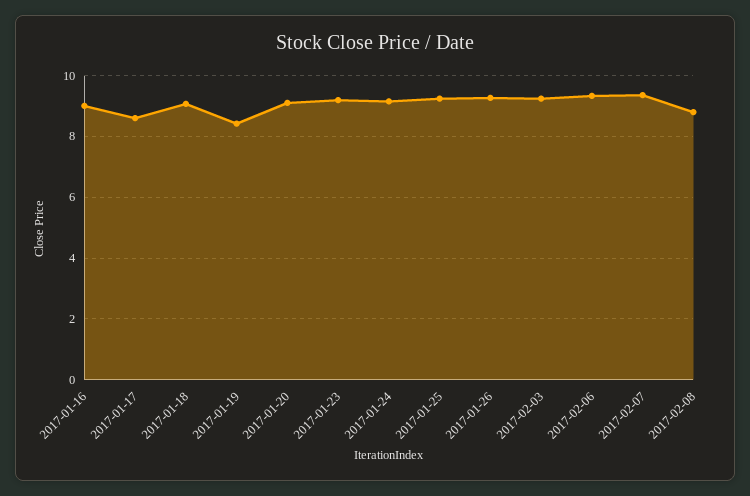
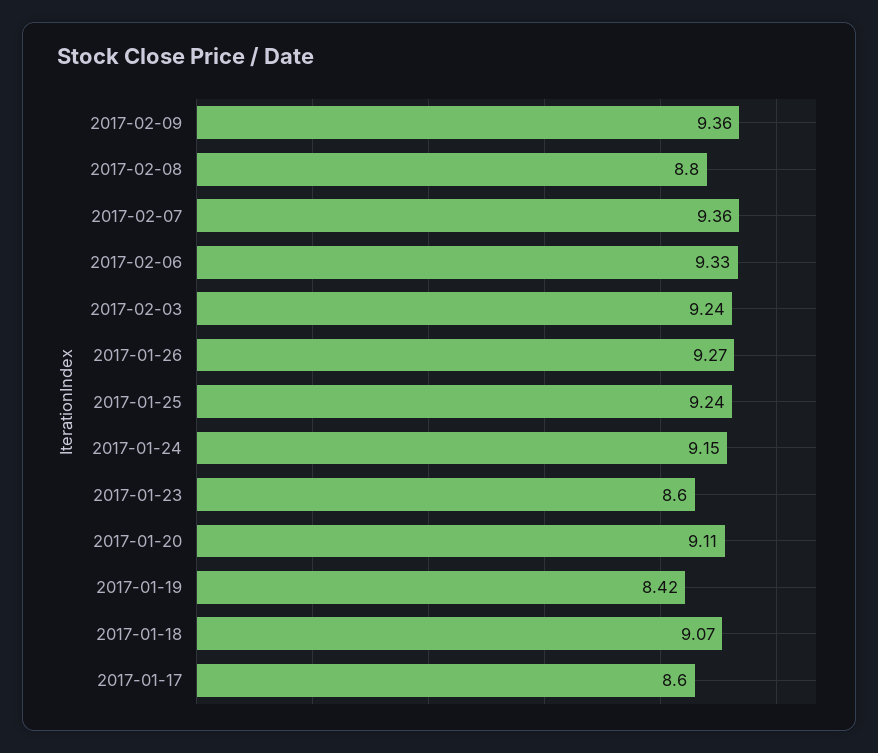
2017-01-16: 9 -> none
2017-01-23: 9.2 -> 8.6
2017-02-09: none -> 9.36

